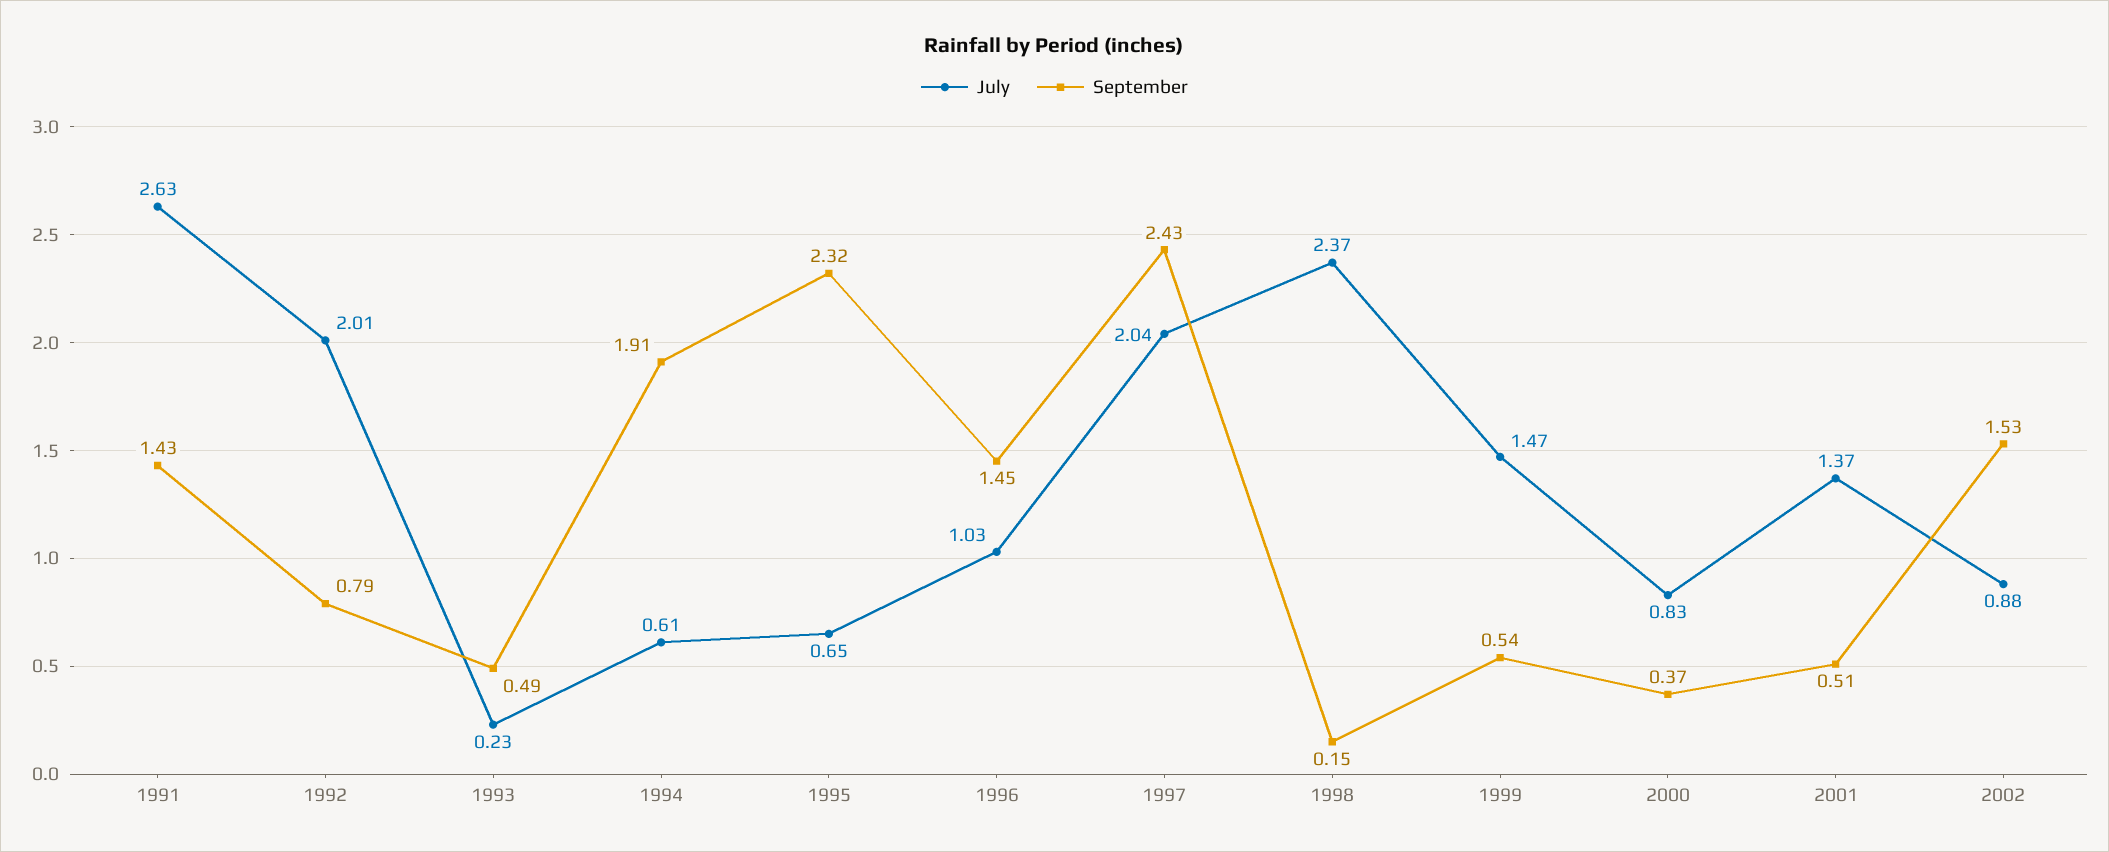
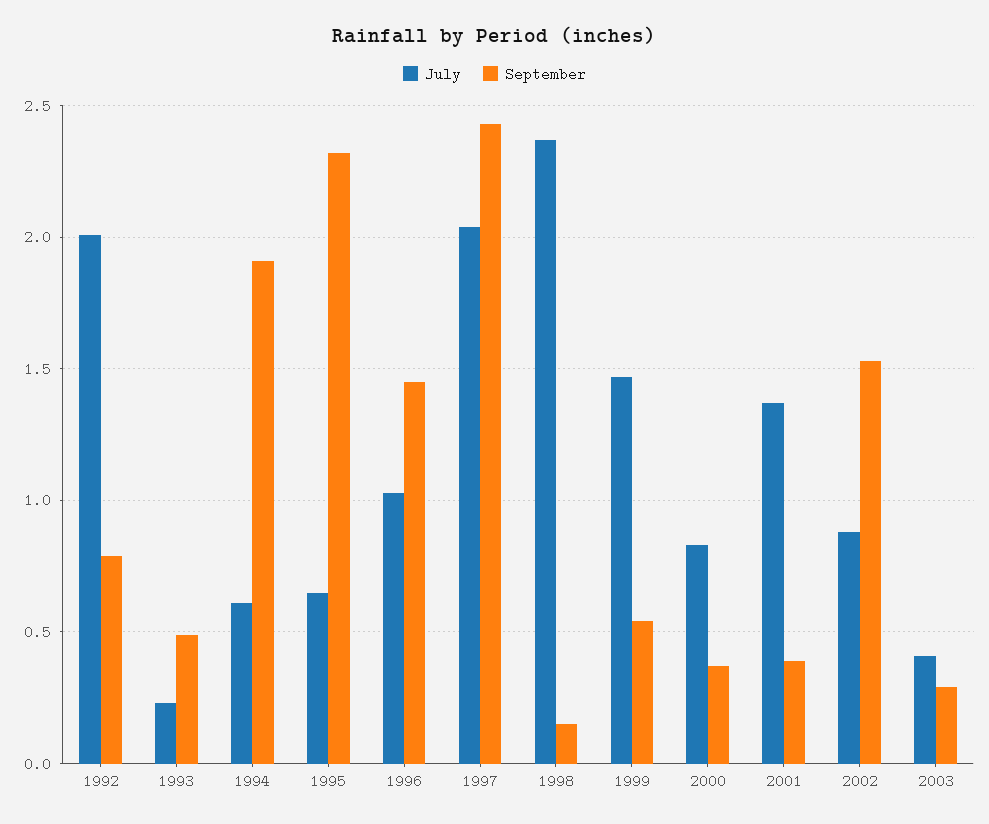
July, 1991: 2.63 -> none
September, 1991: 1.43 -> none
September, 2001: 0.51 -> 0.4
July, 2003: none -> 0.4
September, 2003: none -> 0.3

